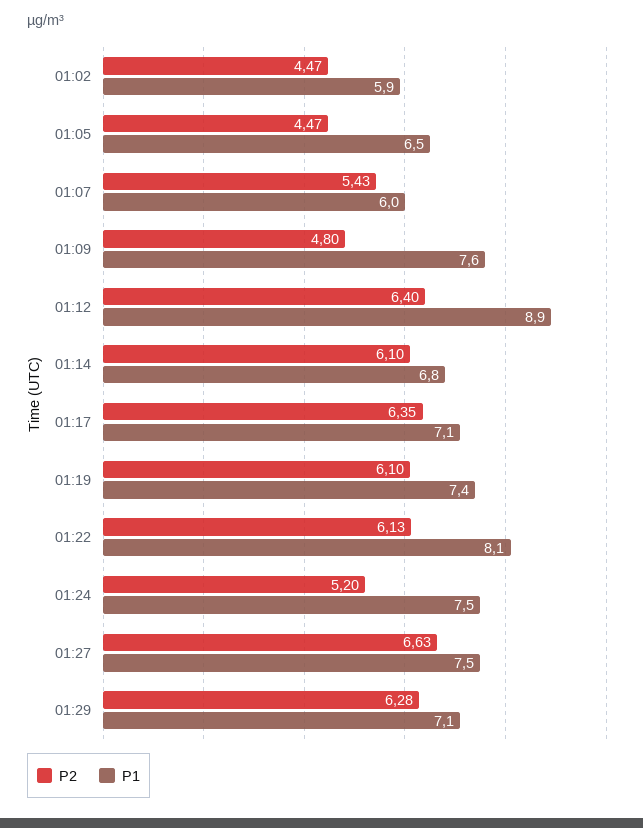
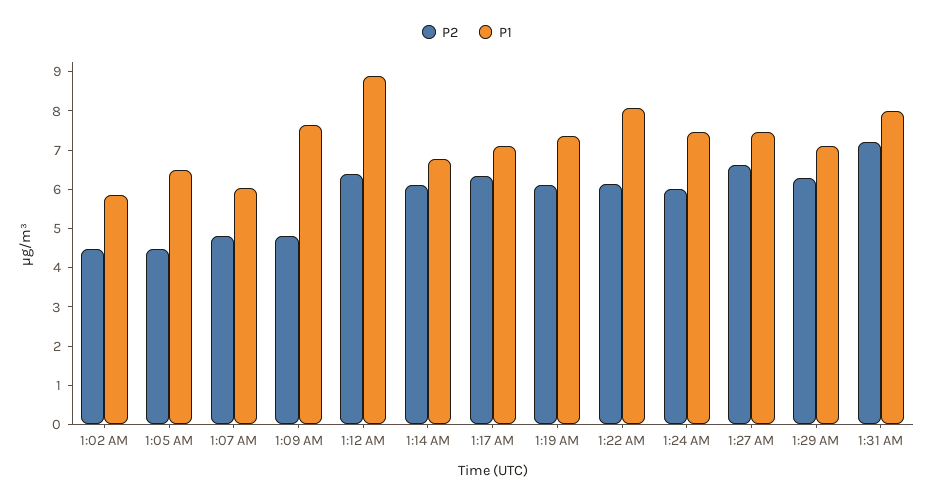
P2, 01:07: 5.43 -> 4.75
P2, 01:24: 5.2 -> 6
P2, 1:31 AM: none -> 7.25
P1, 1:31 AM: none -> 8

